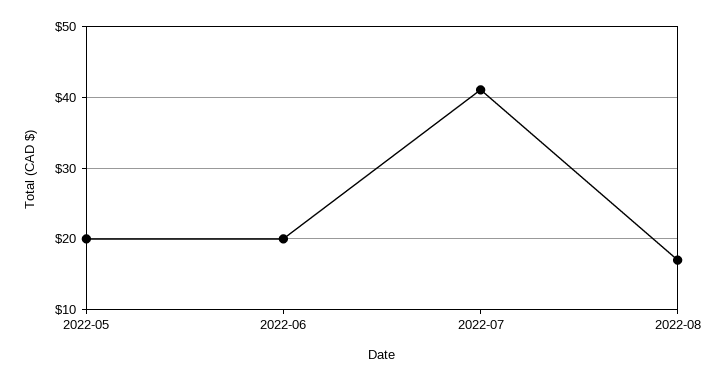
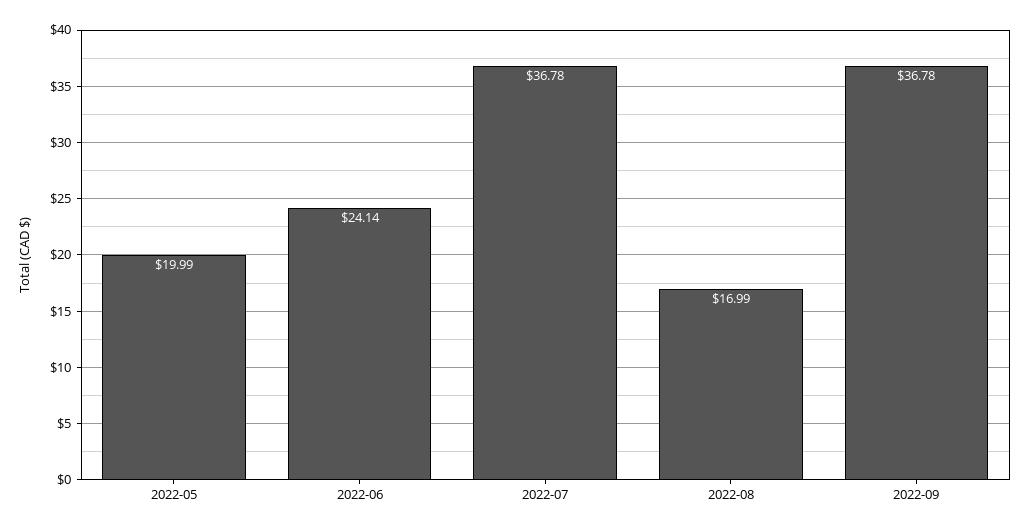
2022-06: 20 -> 24.14
2022-07: 41 -> 36.78
2022-09: none -> 36.78

